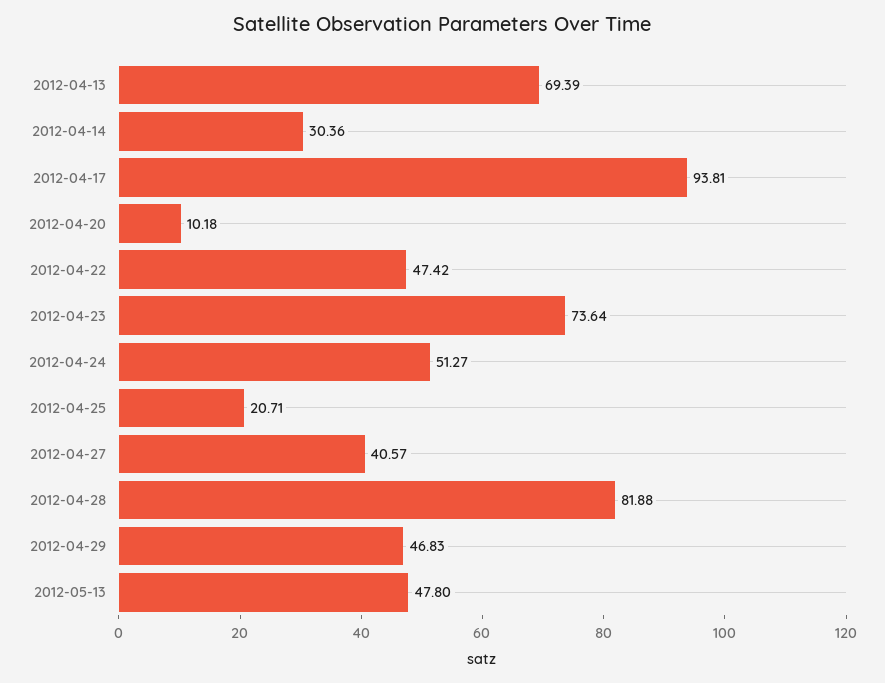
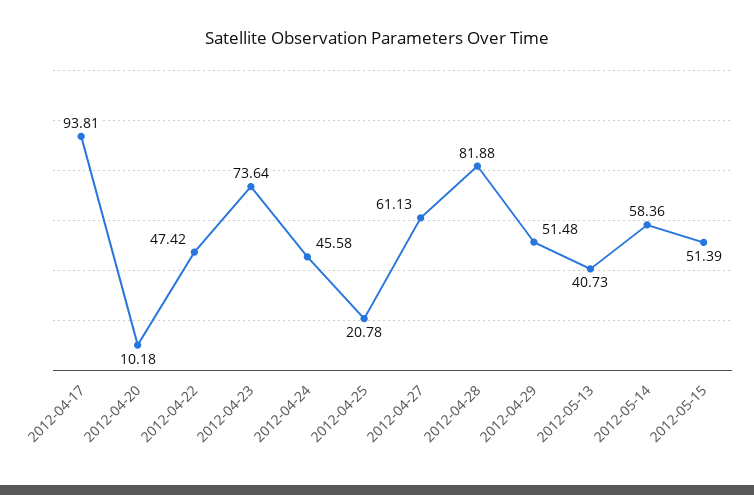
2012-04-13: 69.39 -> none
2012-04-14: 30.36 -> none
2012-04-24: 51.27 -> 45.58
2012-04-25: 20.71 -> 20.78
2012-04-27: 40.57 -> 61.13
2012-04-29: 46.83 -> 51.48
2012-05-13: 47.8 -> 40.73
2012-05-14: none -> 58.36
2012-05-15: none -> 51.39

